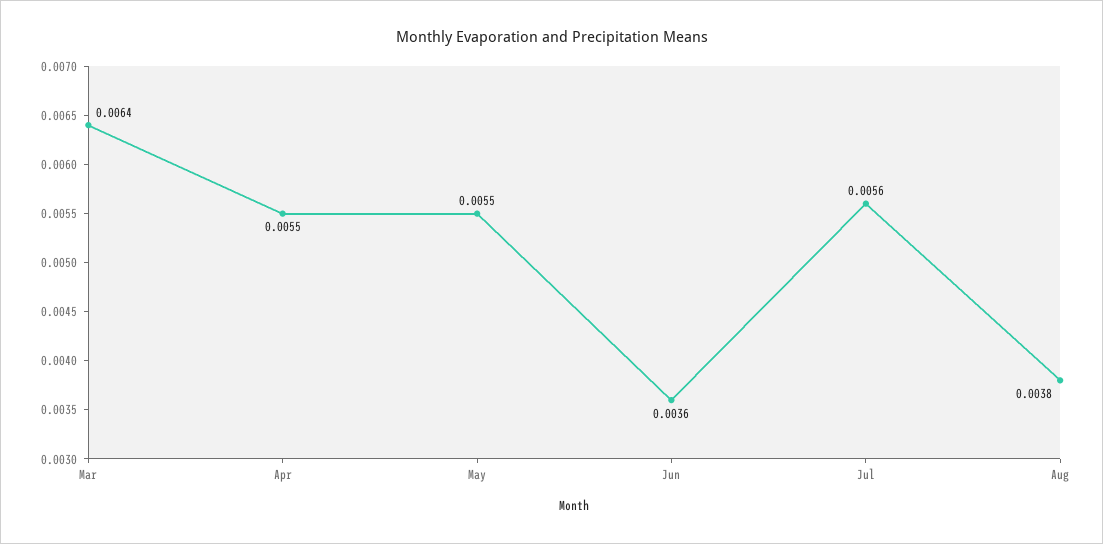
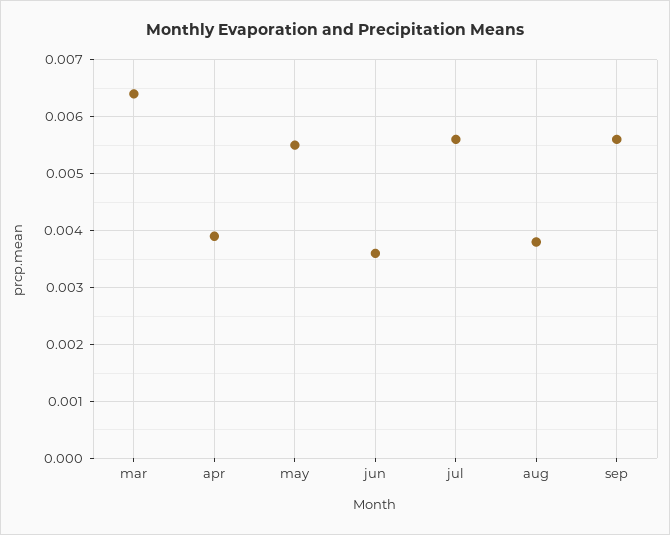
Apr: 0.0055 -> 0.004
sep: none -> 0.0055

